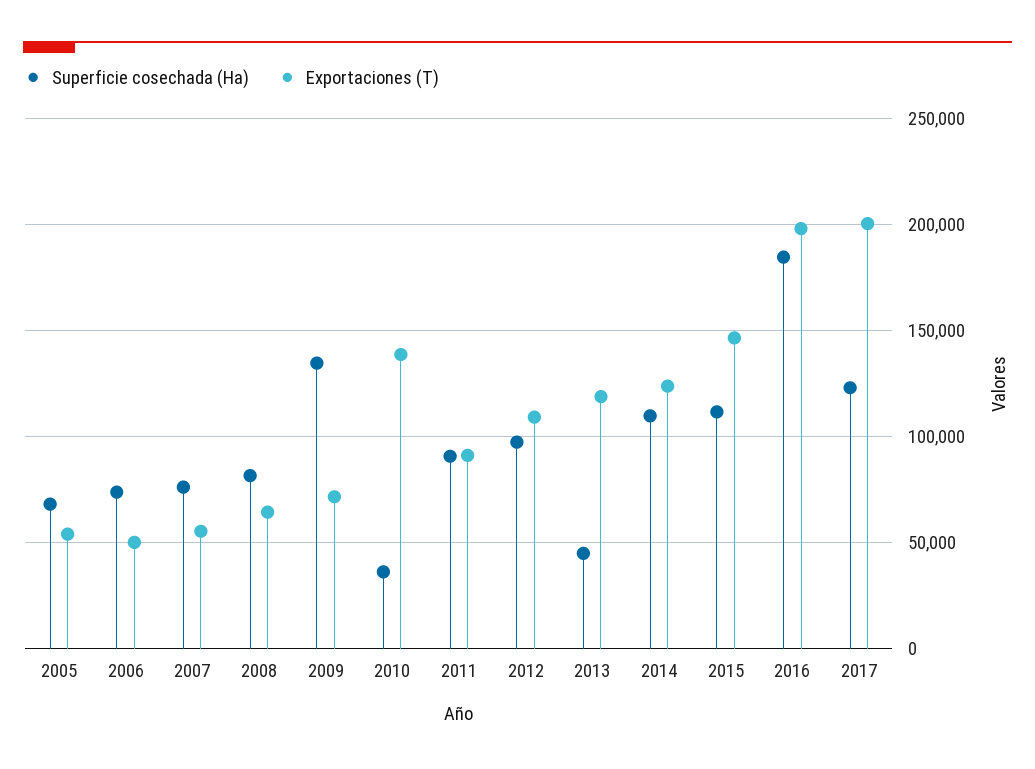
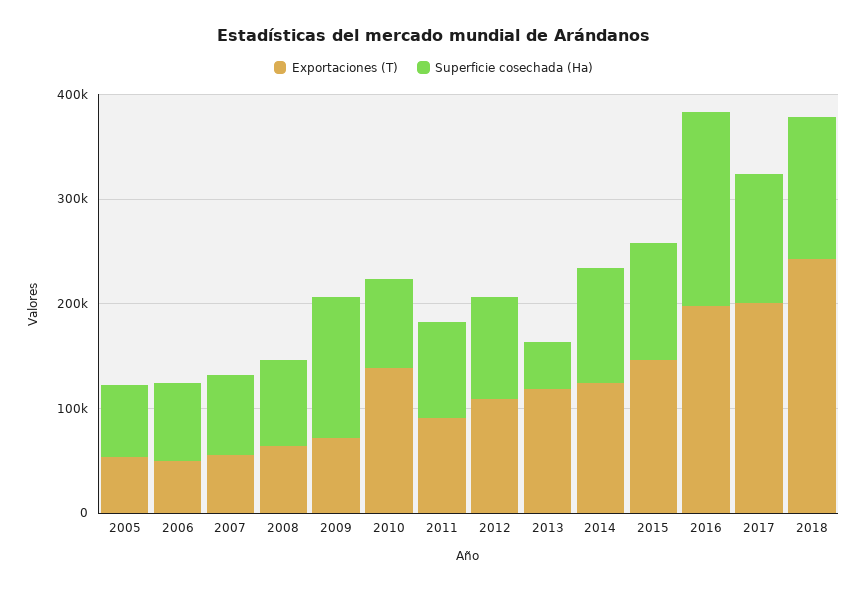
Superficie cosechada (Ha), 2010: 35000 -> 80000
Exportaciones (T), 2018: none -> 240000
Superficie cosechada (Ha), 2018: none -> 140000

